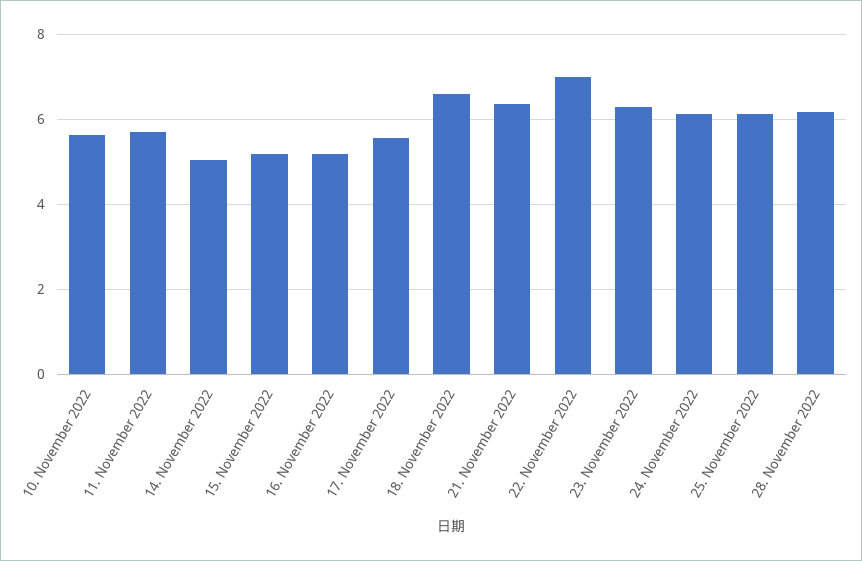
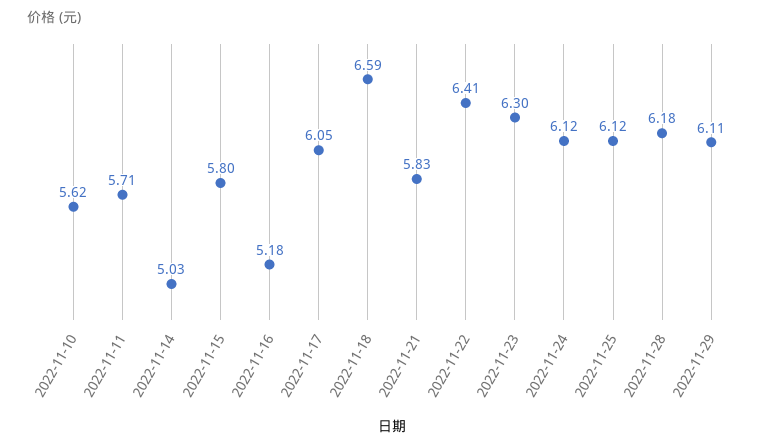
15. November 2022: 5.2 -> 5.8
17. November 2022: 5.6 -> 6.05
21. November 2022: 6.4 -> 5.83
22. November 2022: 7 -> 6.41
2022-11-29: none -> 6.11

